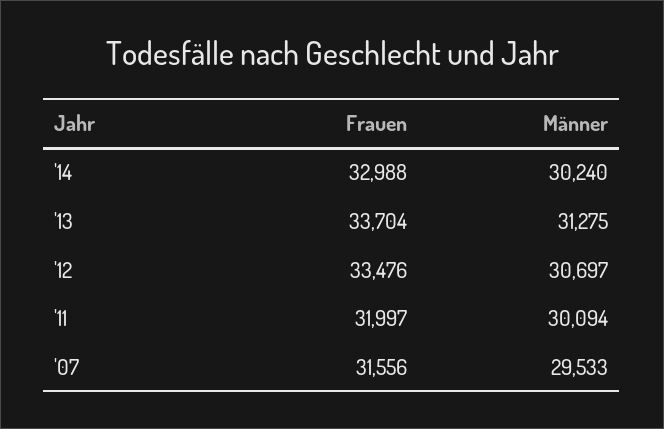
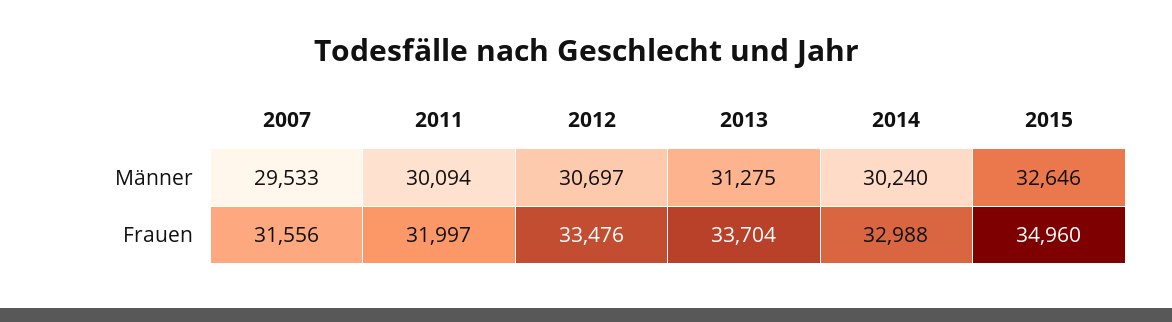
Männer, 2015: none -> 32646
Frauen, 2015: none -> 34960

